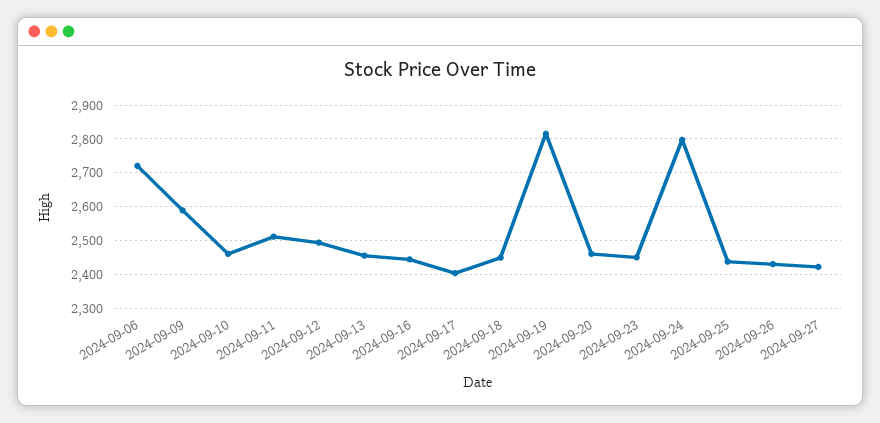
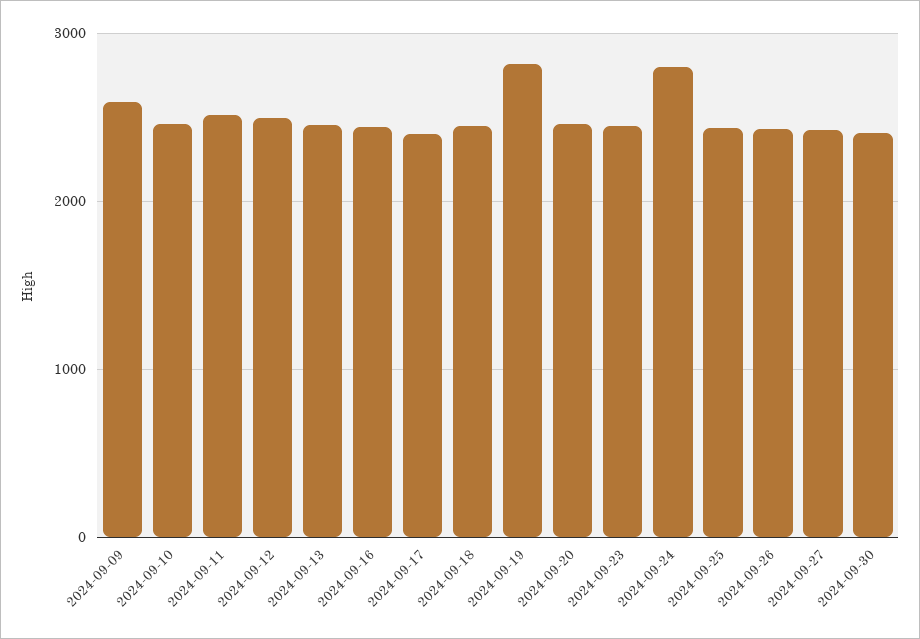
2024-09-06: 2720 -> none
2024-09-30: none -> 2400

